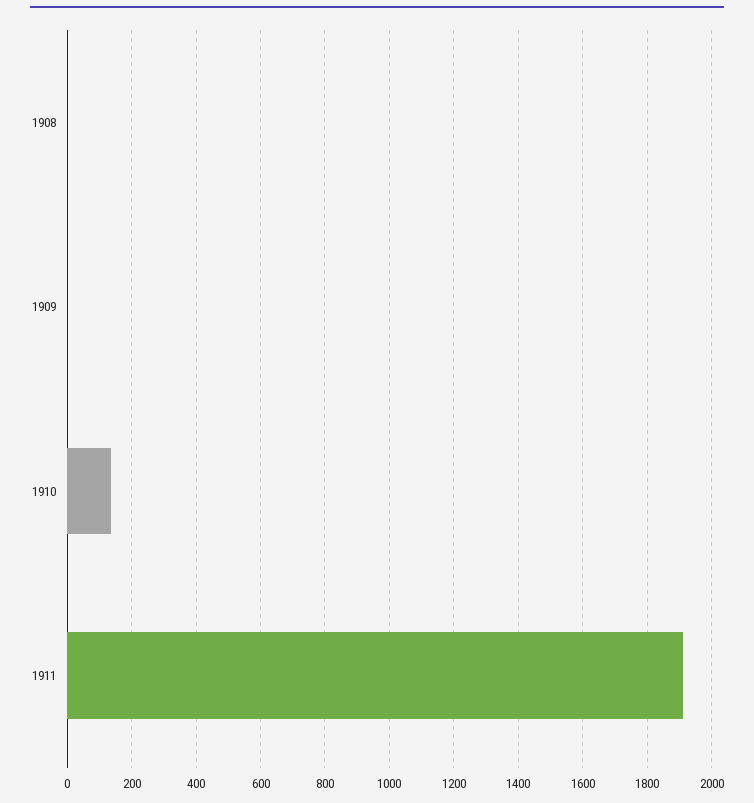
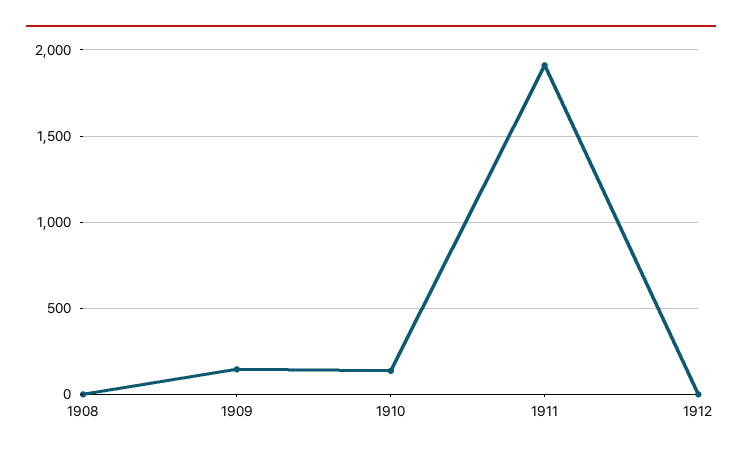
1909: 0 -> 150
1912: none -> 0

